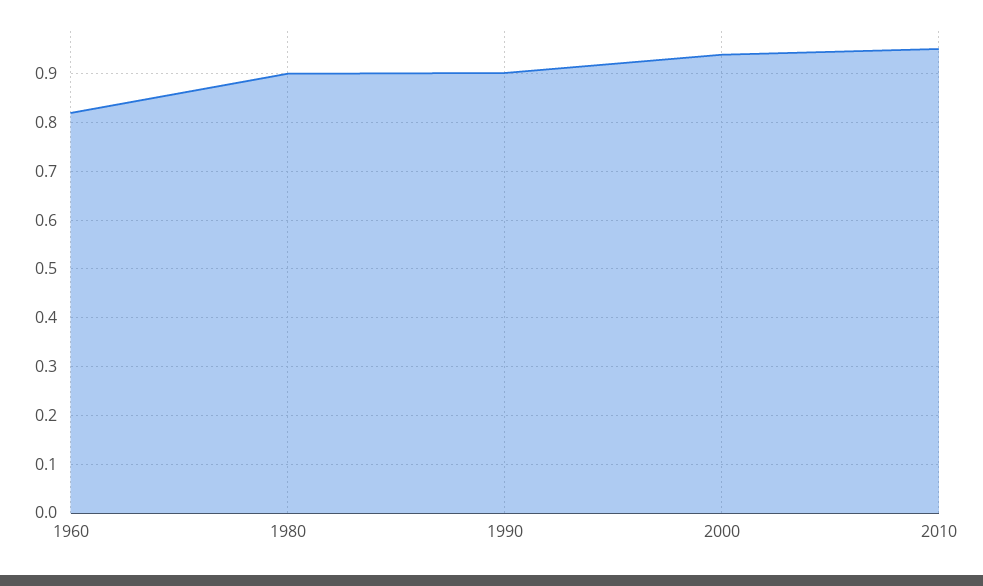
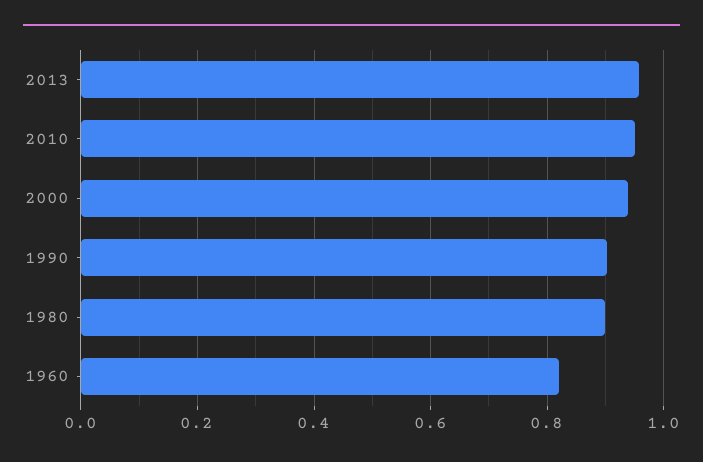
2013: none -> 0.96

